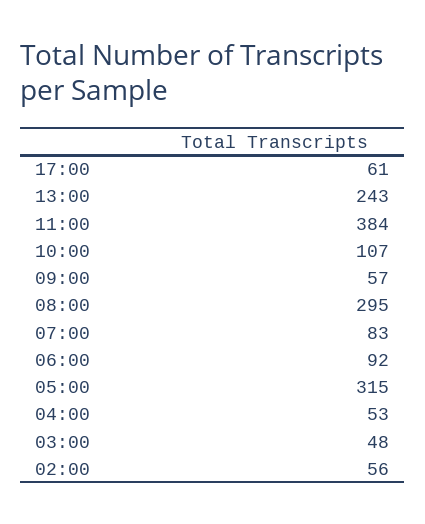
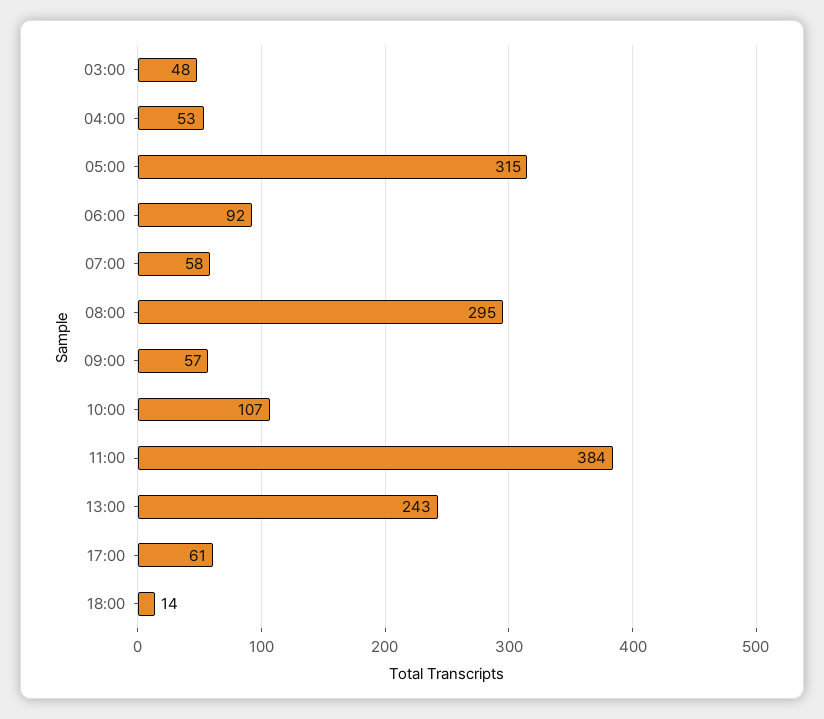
07:00: 83 -> 58
02:00: 56 -> none
18:00: none -> 14

